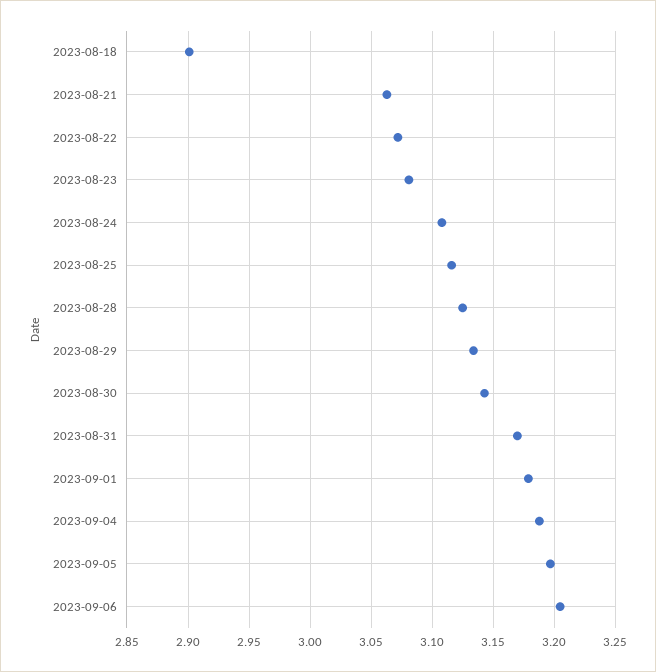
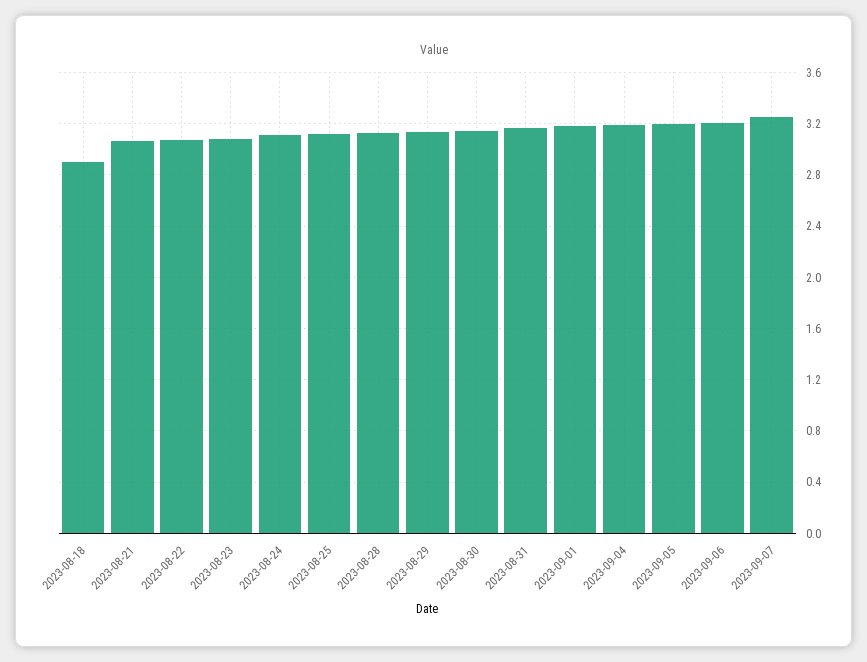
2023-09-07: none -> 3.25

